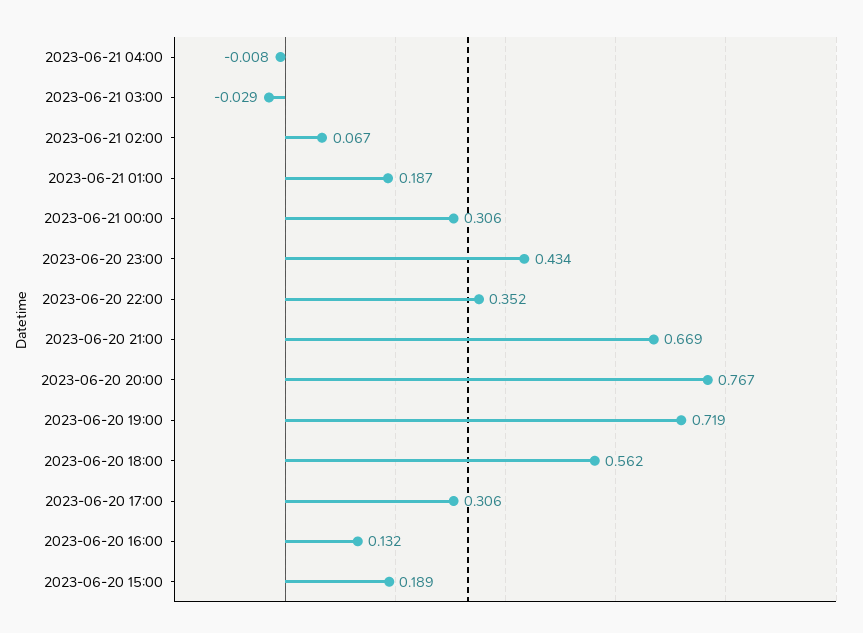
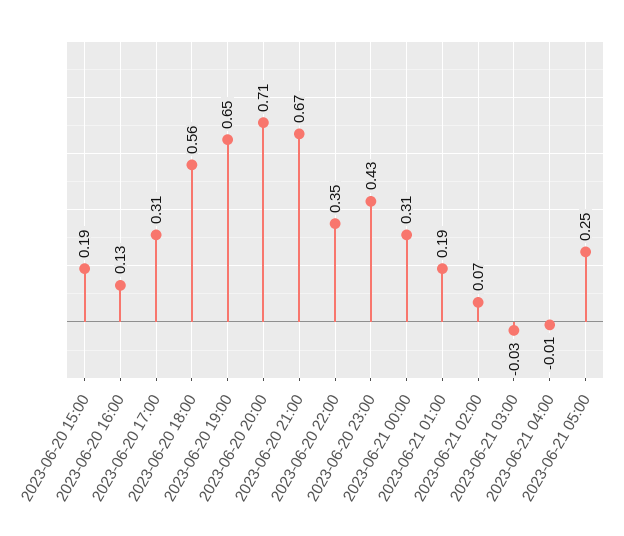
2023-06-20 20:00: 0.767 -> 0.71
2023-06-20 19:00: 0.719 -> 0.65
2023-06-21 05:00: none -> 0.25

